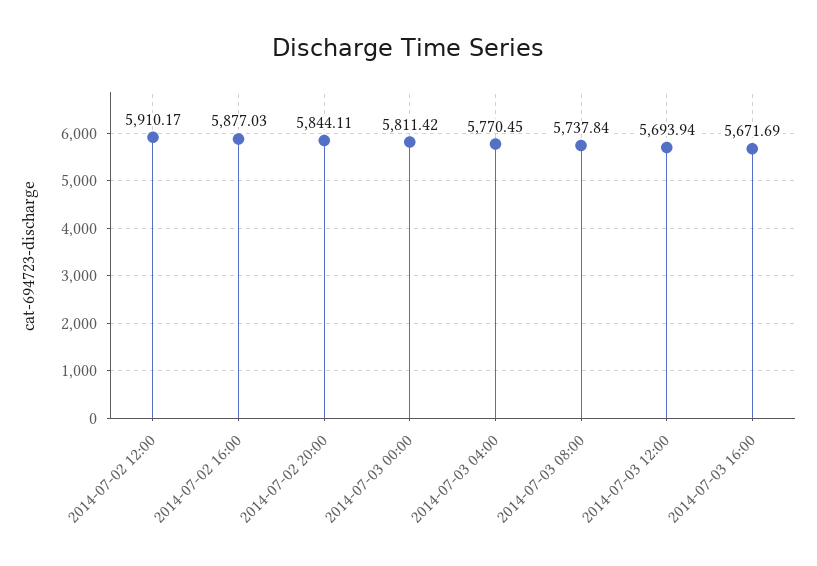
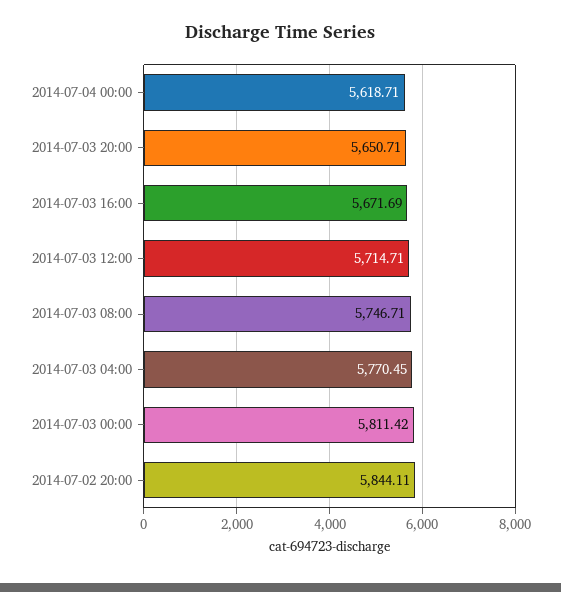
2014-07-02 12:00: 5910.17 -> none
2014-07-02 16:00: 5877.03 -> none
2014-07-03 08:00: 5737.84 -> 5746.71
2014-07-03 12:00: 5693.94 -> 5714.71
2014-07-04 00:00: none -> 5618.71
2014-07-03 20:00: none -> 5650.71

